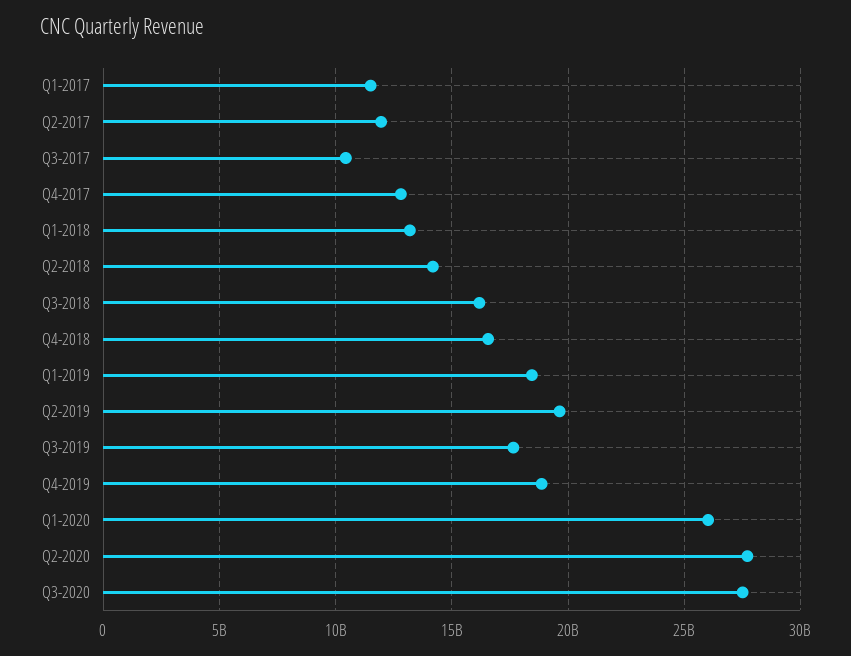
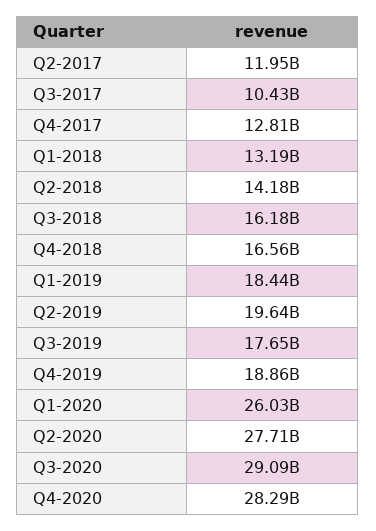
Q1-2017: 11500000000 -> none
Q3-2020: 27500000000 -> 29090000000
Q4-2020: none -> 28290000000

